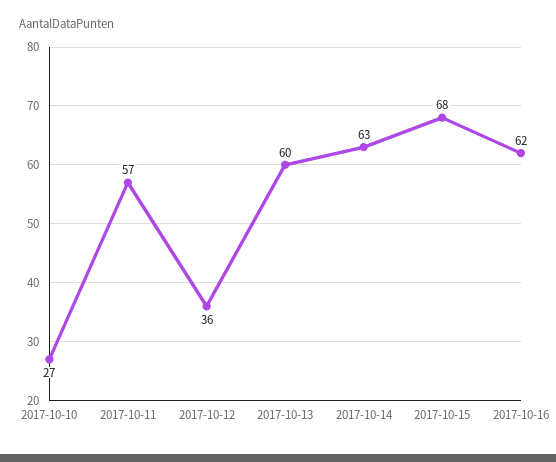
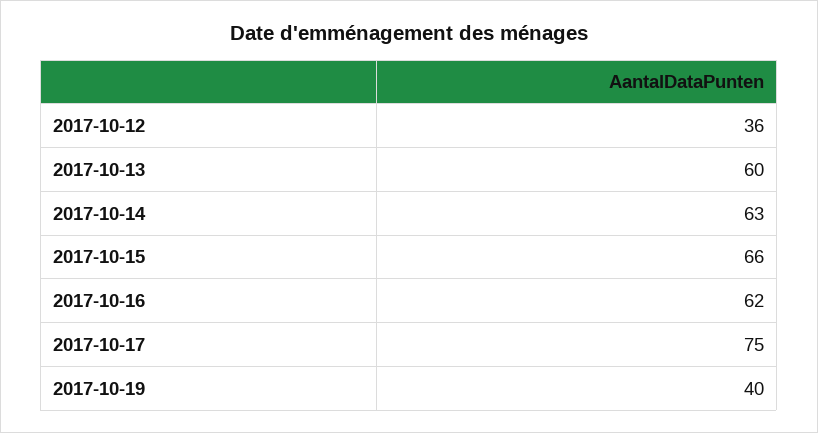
2017-10-10: 27 -> none
2017-10-11: 57 -> none
2017-10-15: 68 -> 66
2017-10-17: none -> 75
2017-10-19: none -> 40

